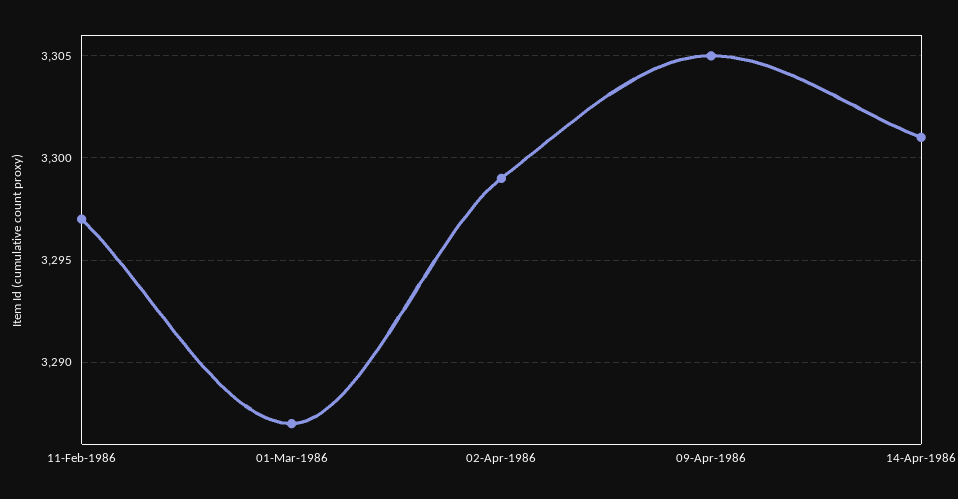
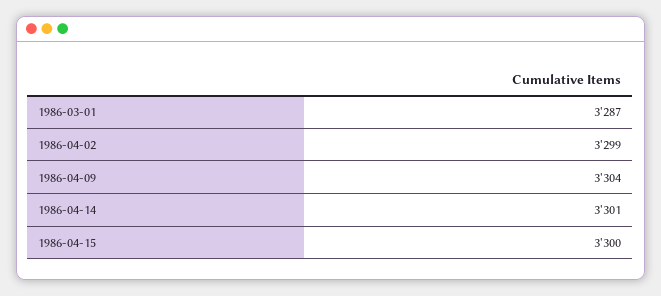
11-Feb-1986: 3297 -> none
09-Apr-1986: 3305 -> 3304
1986-04-15: none -> 3300

